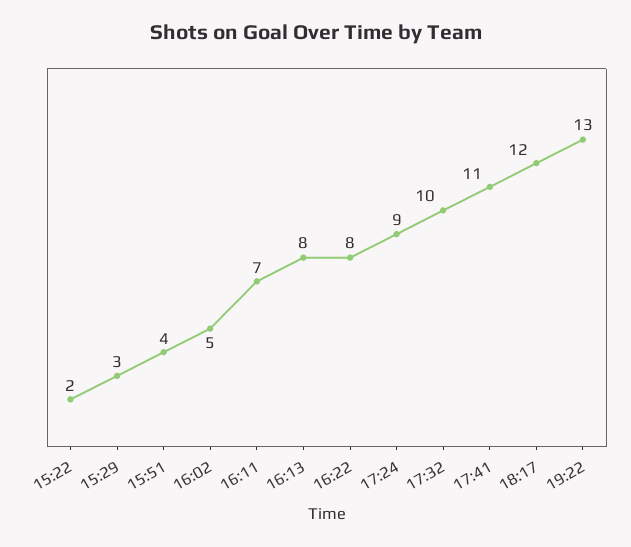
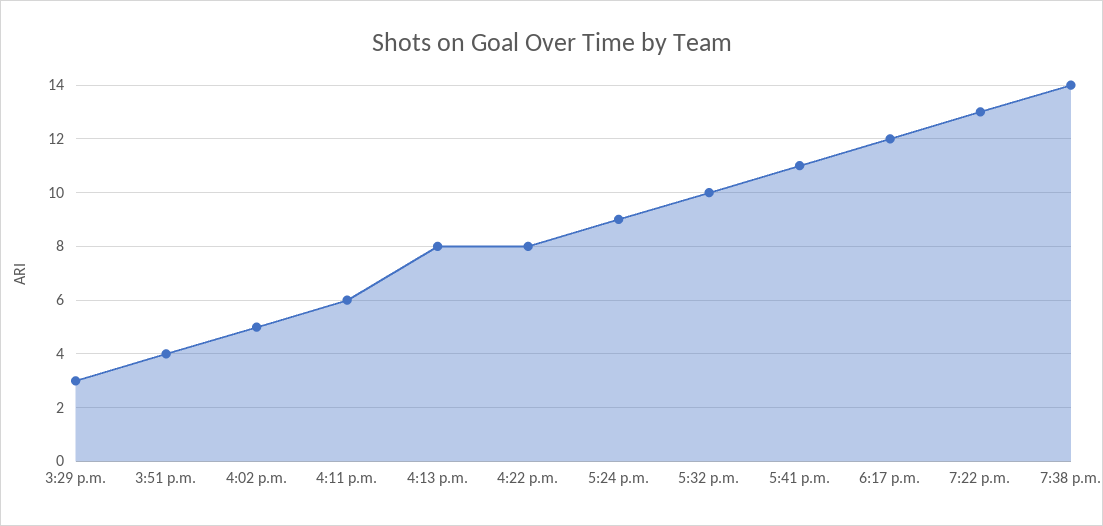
15:22: 2 -> none
16:11: 7 -> 6
7:38 p.m.: none -> 14

